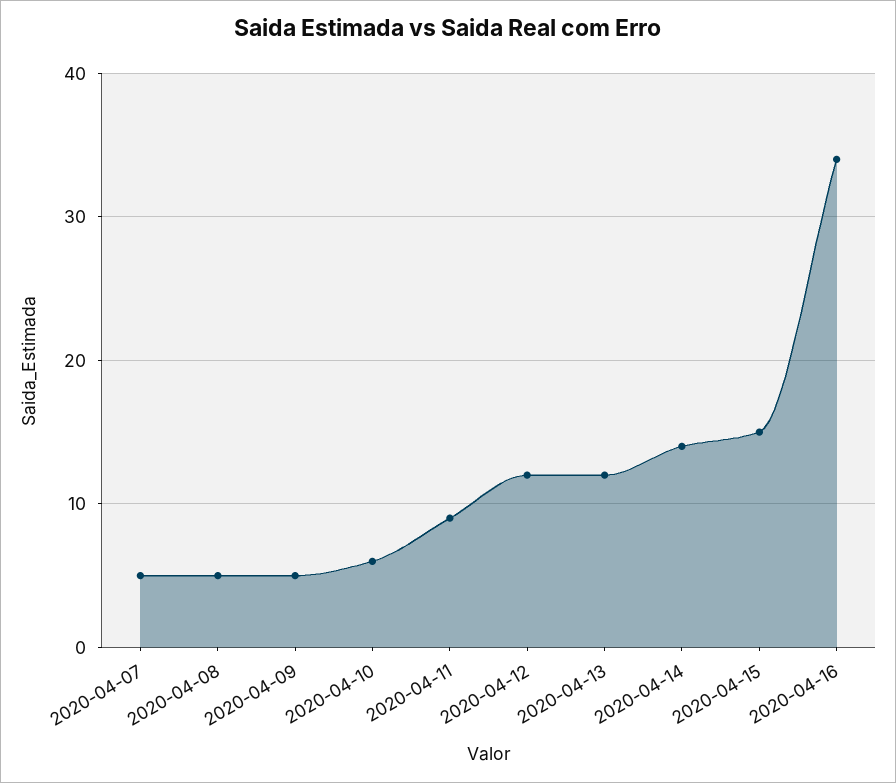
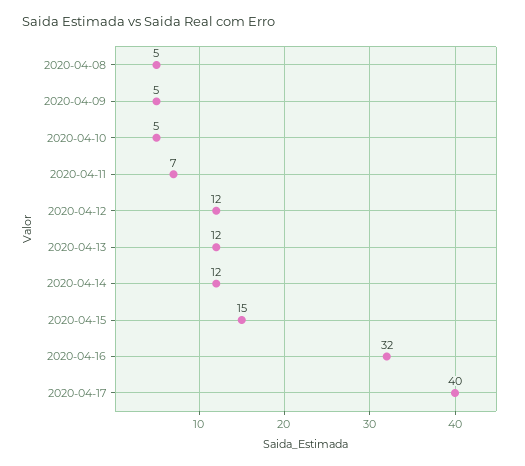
2020-04-07: 5 -> none
2020-04-10: 6 -> 5
2020-04-11: 9 -> 7
2020-04-14: 14 -> 12
2020-04-16: 34 -> 32
2020-04-17: none -> 40

